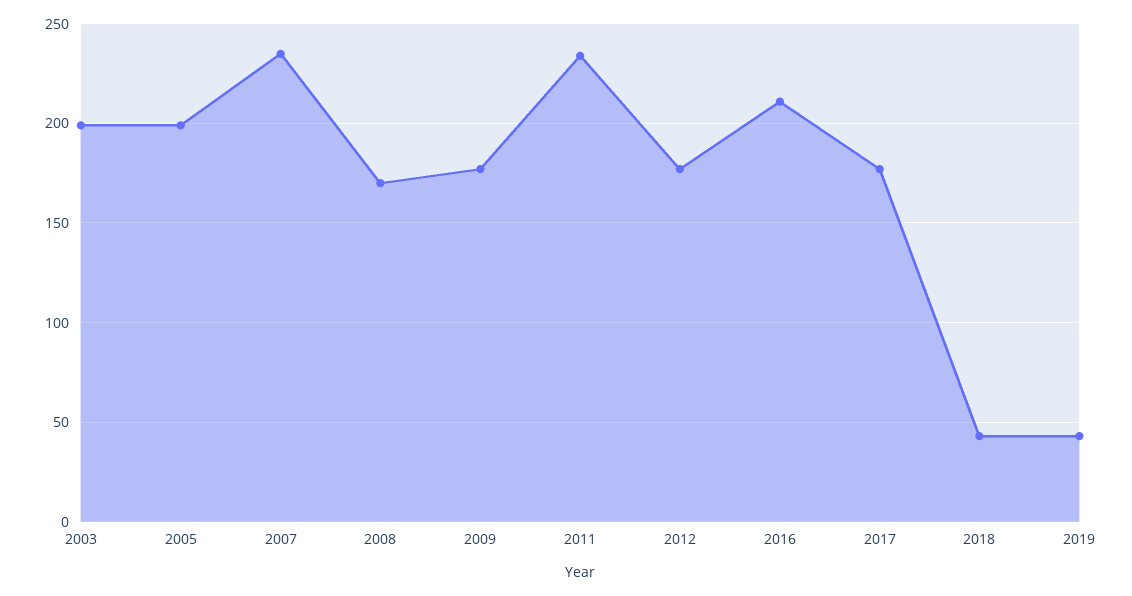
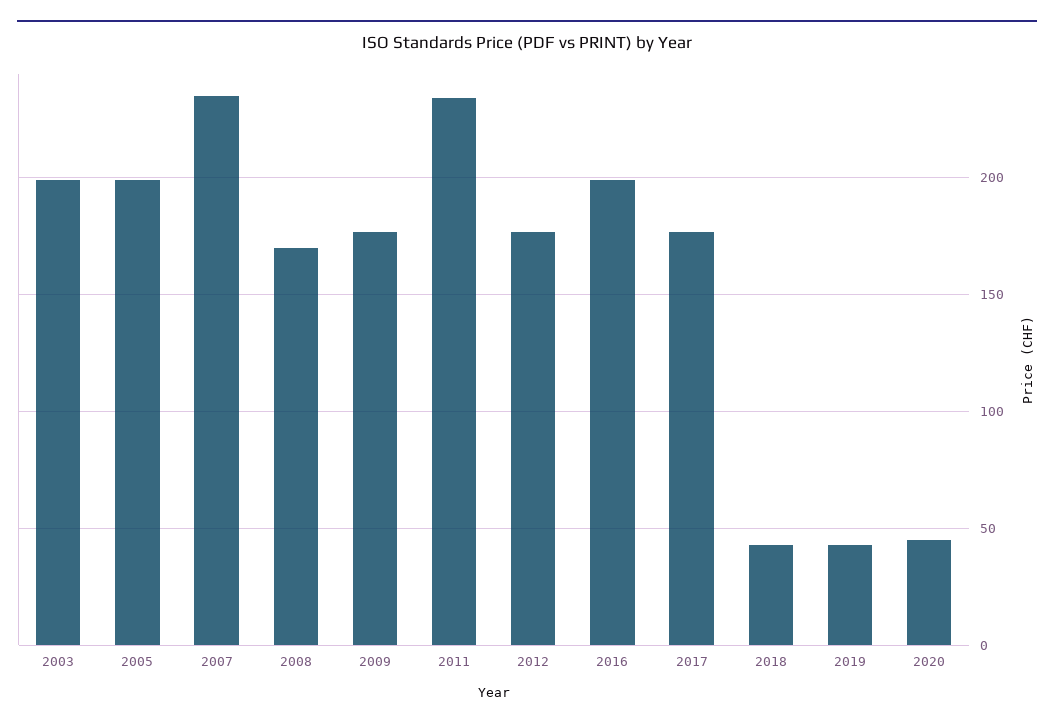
2016: 210 -> 200
2020: none -> 45

